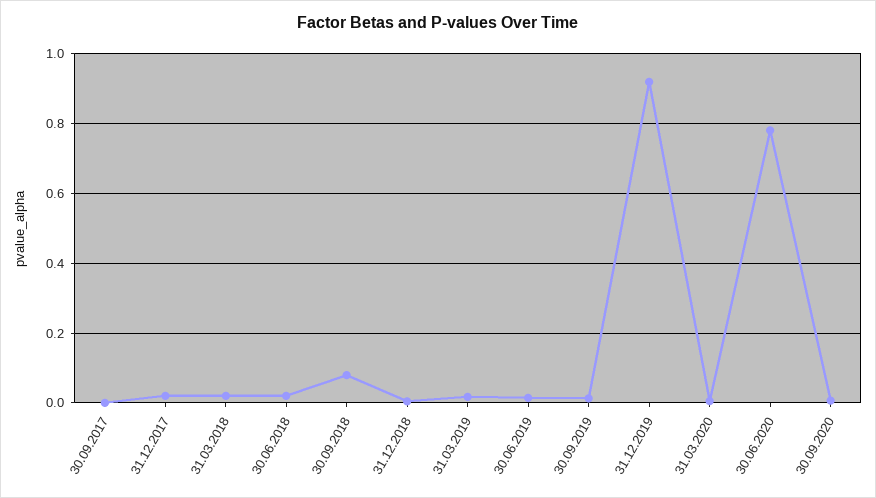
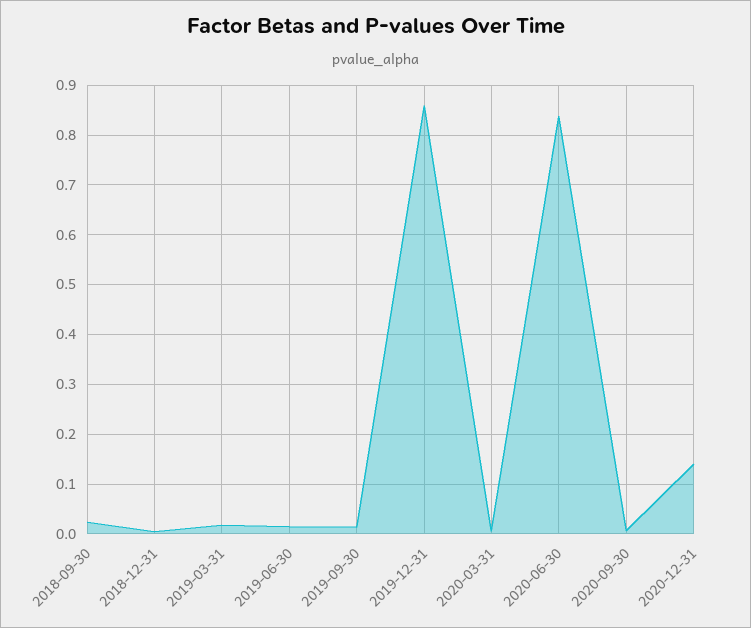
30.09.2017: 0 -> none
31.12.2017: 0.02 -> none
31.03.2018: 0.02 -> none
30.06.2018: 0.02 -> none
30.09.2018: 0.08 -> 0.02
31.12.2019: 0.92 -> 0.86
30.06.2020: 0.78 -> 0.84
2020-12-31: none -> 0.14

